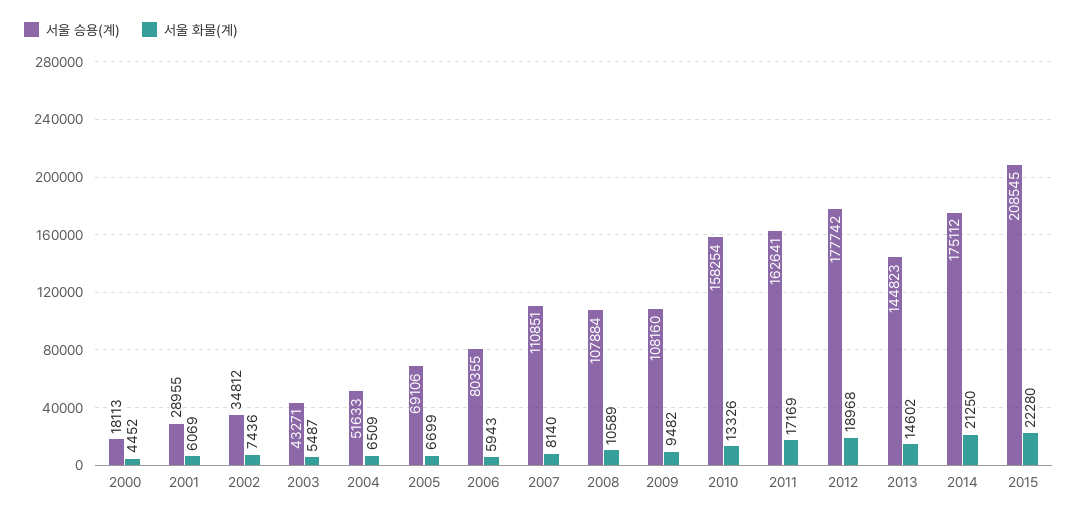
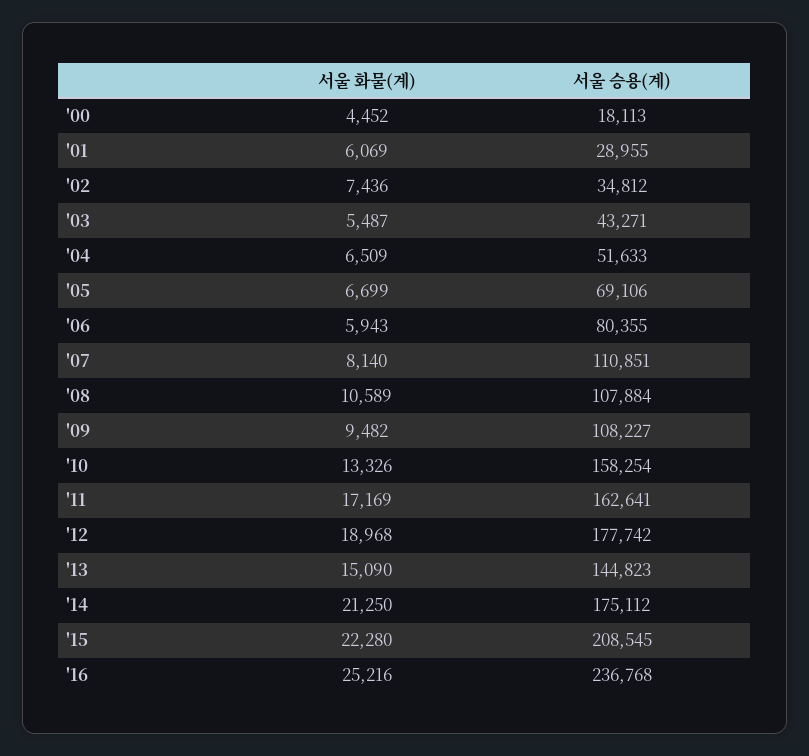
서울 승용(계), 2009: 108160 -> 108227
서울 화물(계), 2013: 14602 -> 15090
서울 화물(계), '16: none -> 25216
서울 승용(계), '16: none -> 236768

